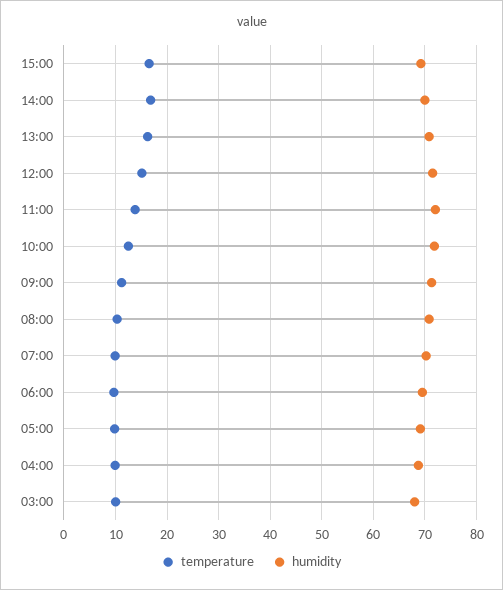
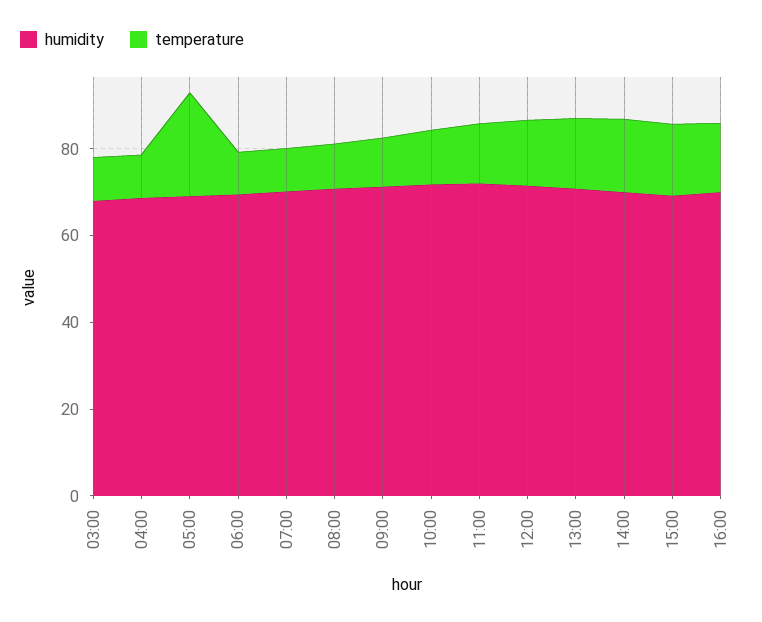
temperature, 05:00: 10 -> 25
humidity, 16:00: none -> 70
temperature, 16:00: none -> 15

